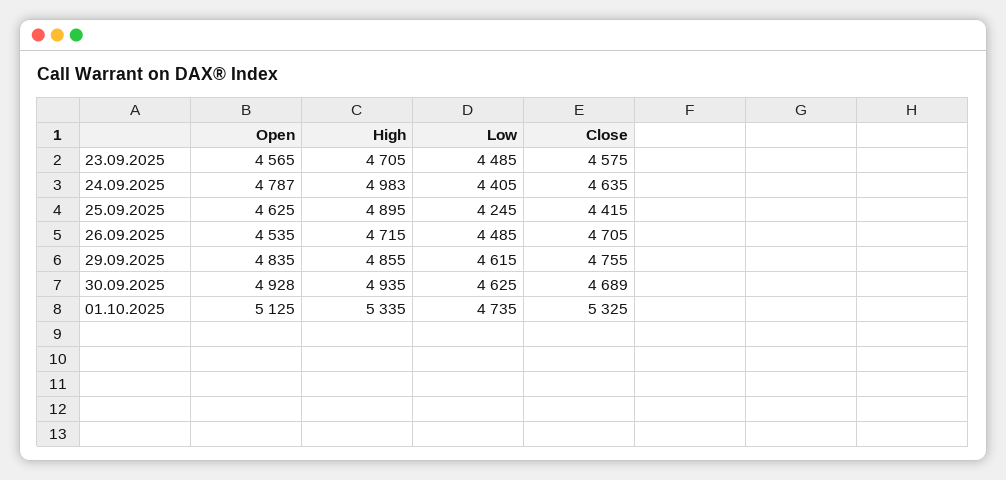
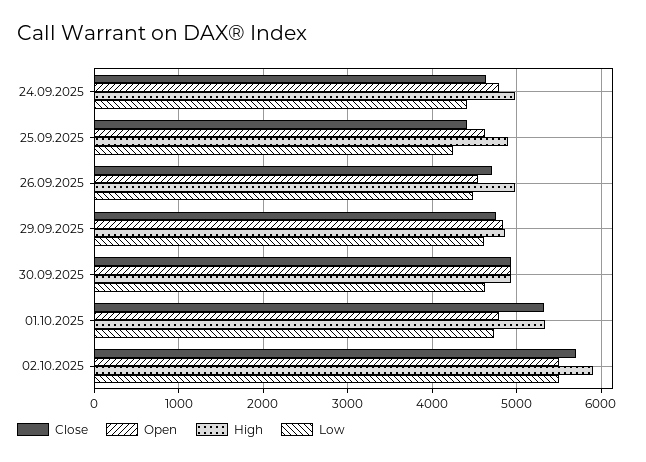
Open, 23.09.2025: 4565 -> none
High, 23.09.2025: 4705 -> none
Low, 23.09.2025: 4485 -> none
Close, 23.09.2025: 4575 -> none
High, 26.09.2025: 4715 -> 5000
Close, 30.09.2025: 4689 -> 4900
Open, 01.10.2025: 5125 -> 4800
Close, 02.10.2025: none -> 5700
Open, 02.10.2025: none -> 5500
High, 02.10.2025: none -> 5900
Low, 02.10.2025: none -> 5500

